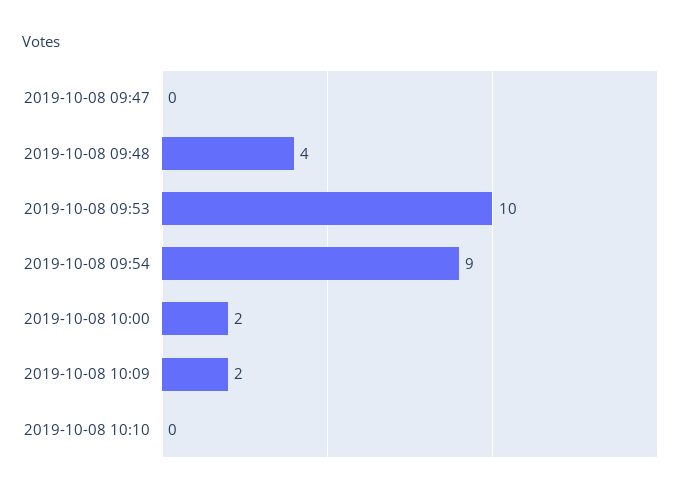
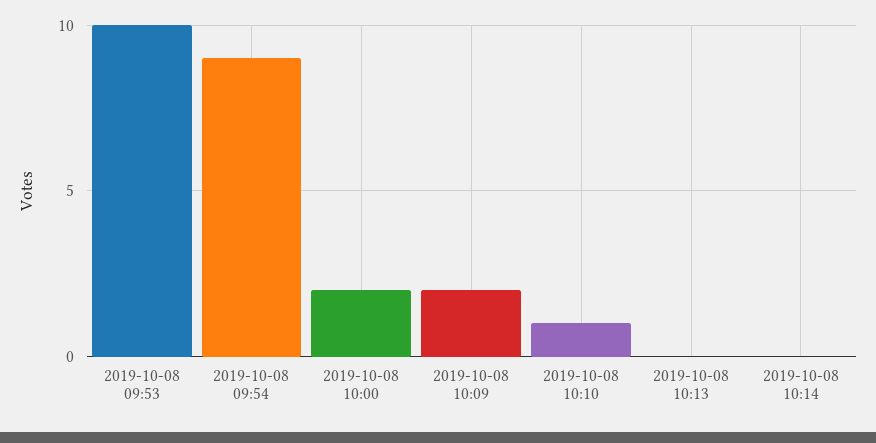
2019-10-08 09:47: 0 -> none
2019-10-08 09:48: 4 -> none
2019-10-08 10:10: 0 -> 1
2019-10-08 10:13: none -> 0
2019-10-08 10:14: none -> 0

